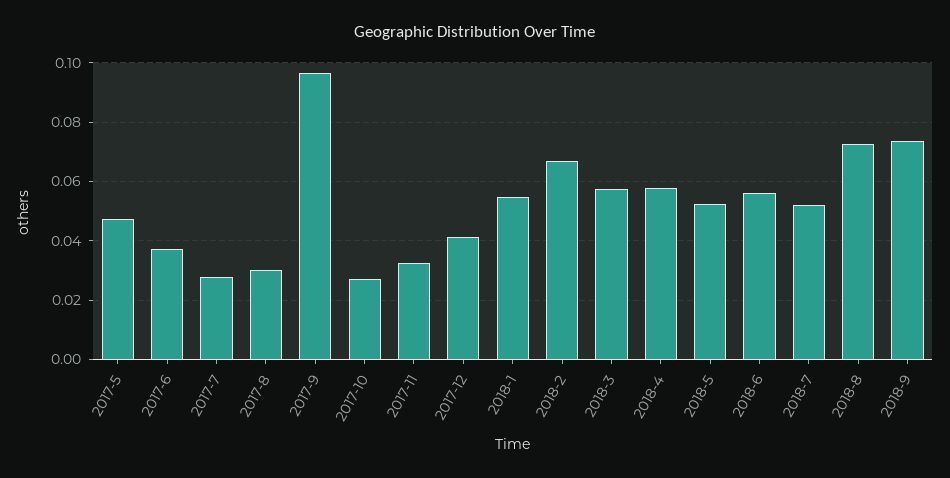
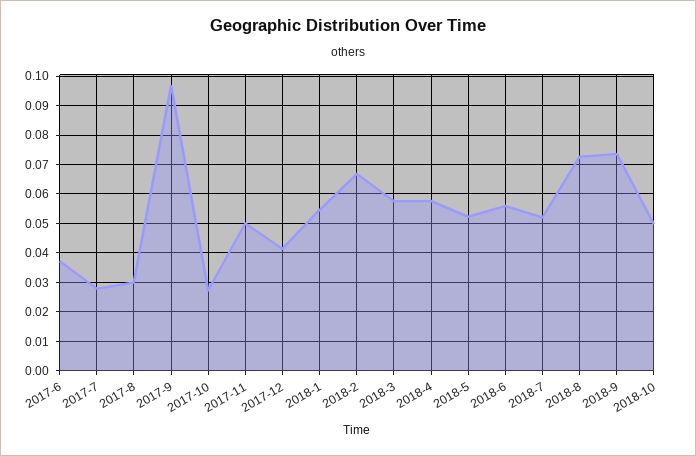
2017-5: 0.0475 -> none
2017-11: 0.0325 -> 0.05
2018-10: none -> 0.05

